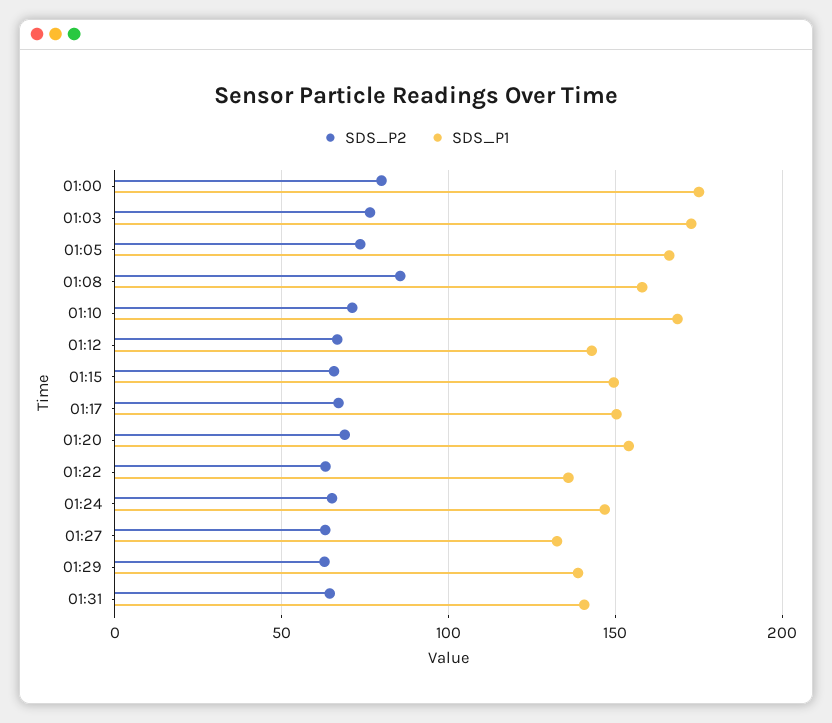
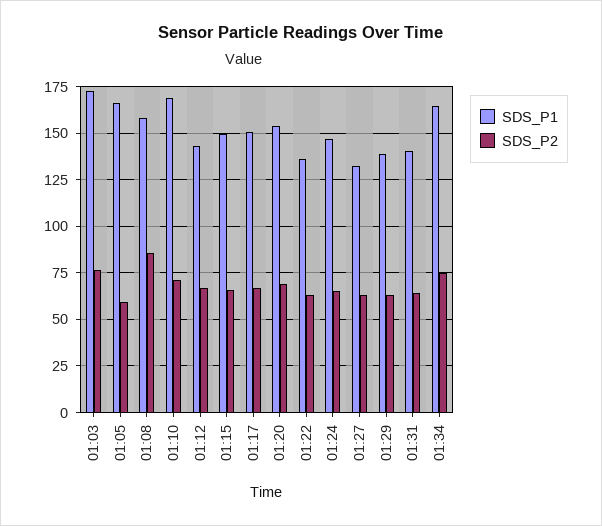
SDS_P2, 01:00: 80 -> none
SDS_P1, 01:00: 175 -> none
SDS_P2, 01:05: 75 -> 60
SDS_P1, 01:34: none -> 165
SDS_P2, 01:34: none -> 75

